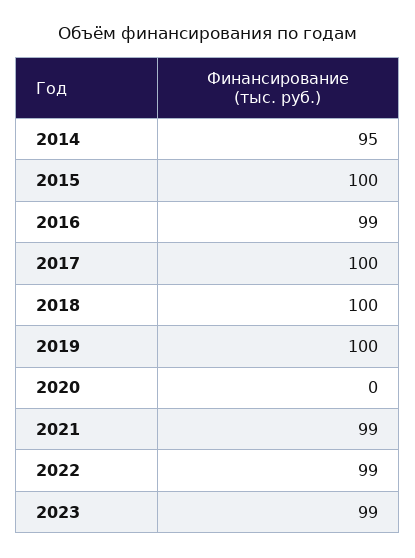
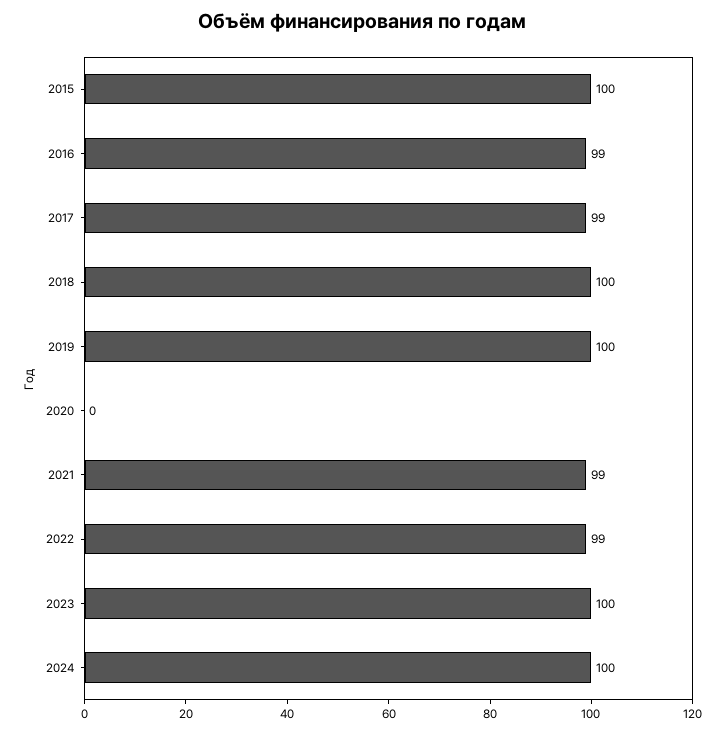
2014: 95 -> none
2017: 100 -> 99
2023: 99 -> 100
2024: none -> 100

